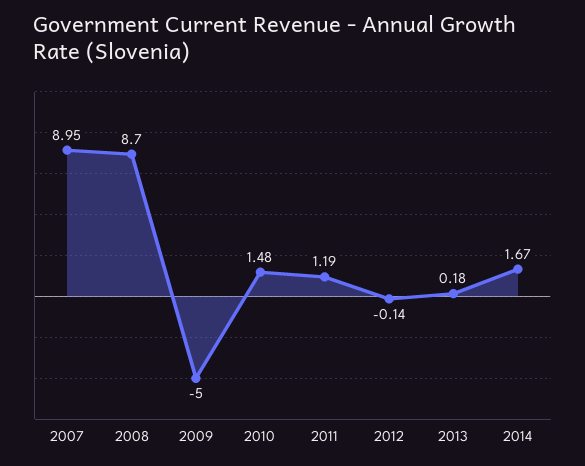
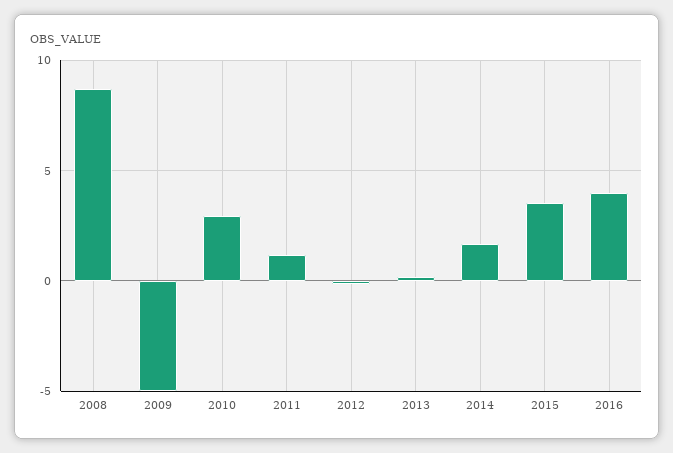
2007: 8.95 -> none
2010: 1.48 -> 3
2015: none -> 3.5
2016: none -> 4

